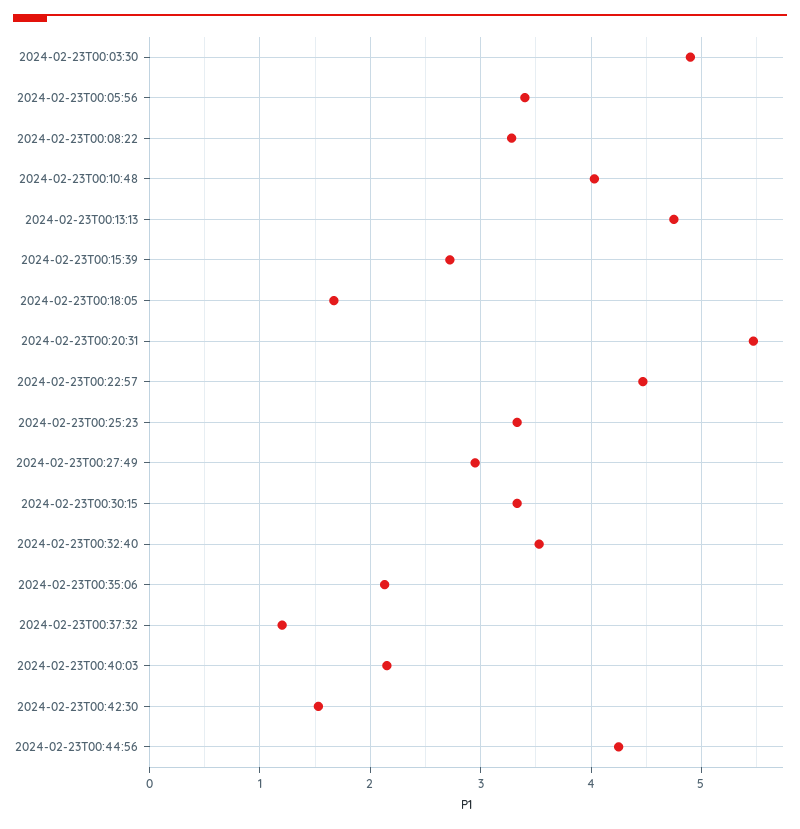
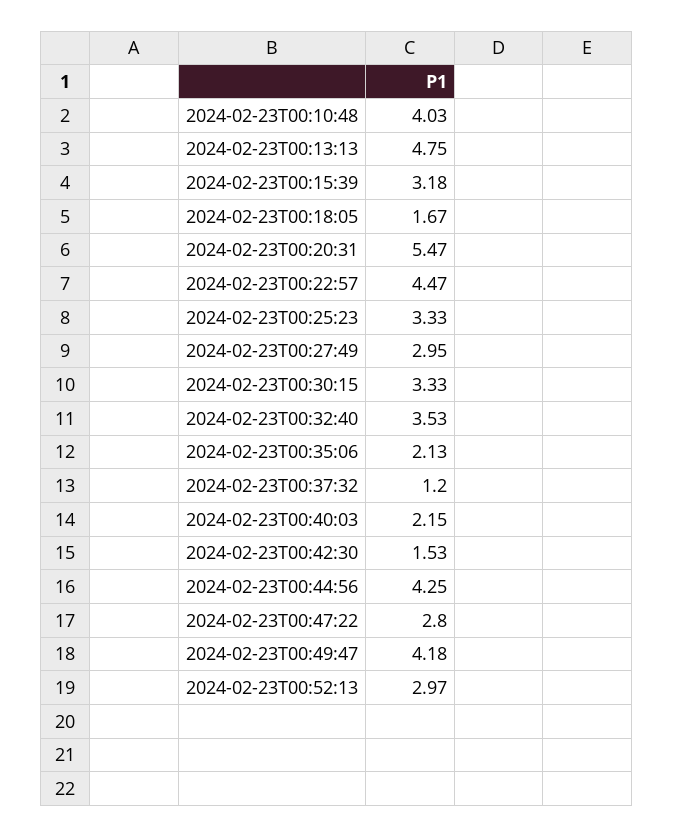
2024-02-23T00:03:30: 4.9 -> none
2024-02-23T00:05:56: 3.4 -> none
2024-02-23T00:08:22: 3.3 -> none
2024-02-23T00:15:39: 2.7 -> 3.18
2024-02-23T00:47:22: none -> 2.8
2024-02-23T00:49:47: none -> 4.18
2024-02-23T00:52:13: none -> 2.97

